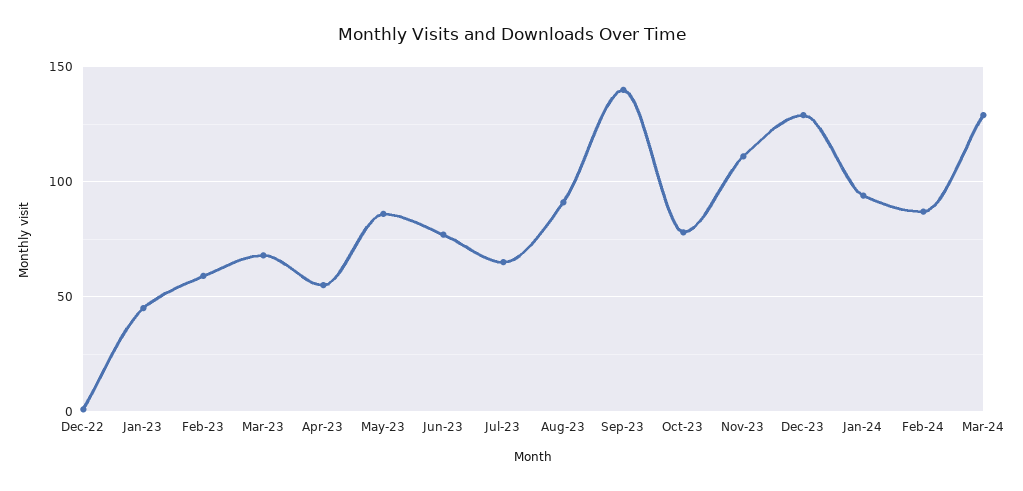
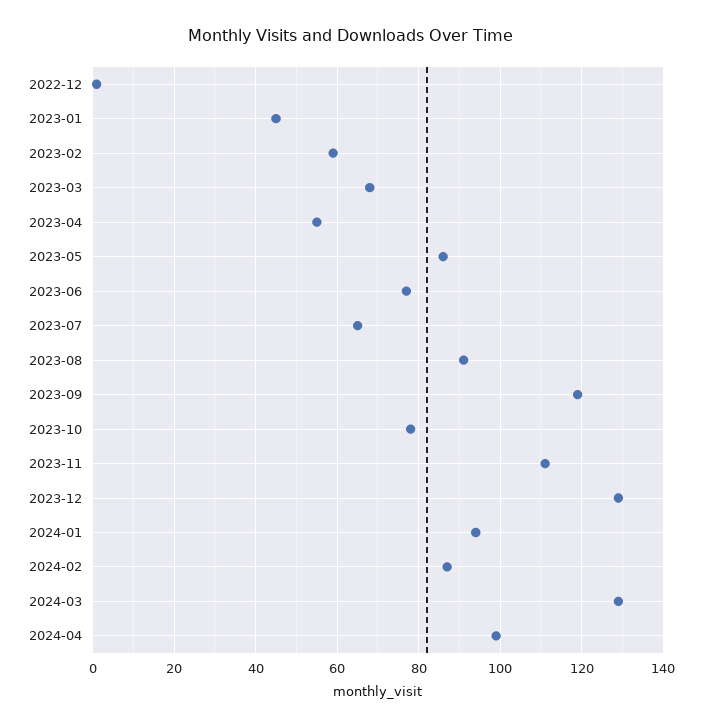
Sep-23: 140 -> 120
2024-04: none -> 100

